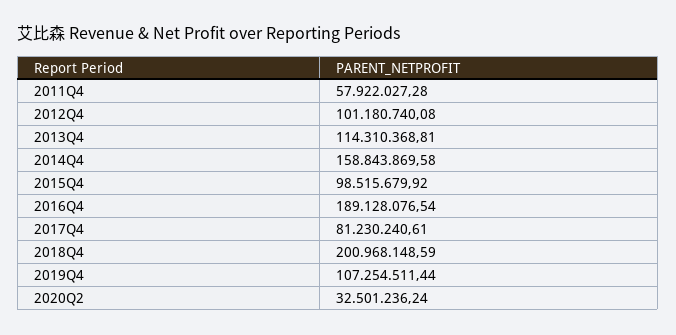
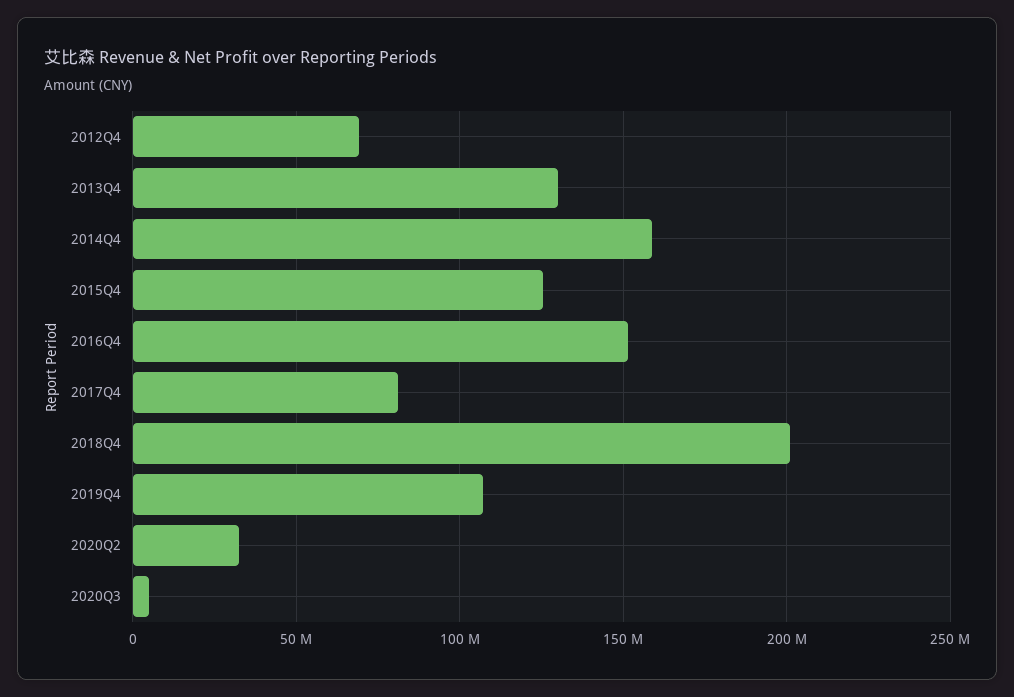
2011Q4: 57922027.28 -> none
2012Q4: 101180740.08 -> 70000000
2013Q4: 114310368.81 -> 130000000
2015Q4: 98515679.92 -> 125000000
2016Q4: 189128076.54 -> 150000000
2020Q3: none -> 5000000

